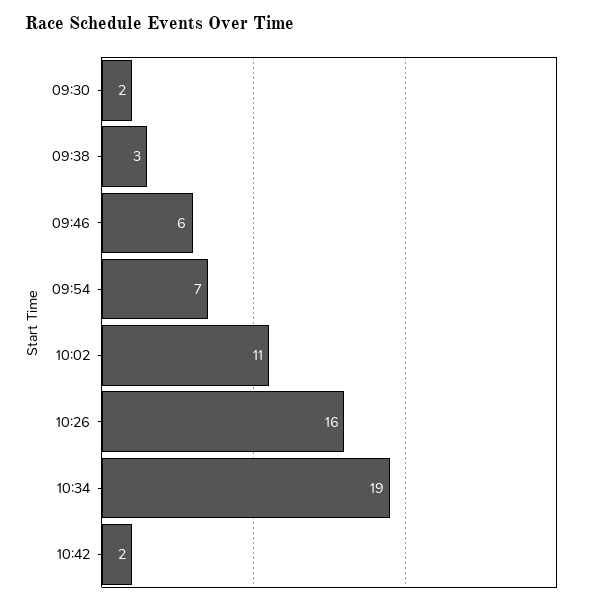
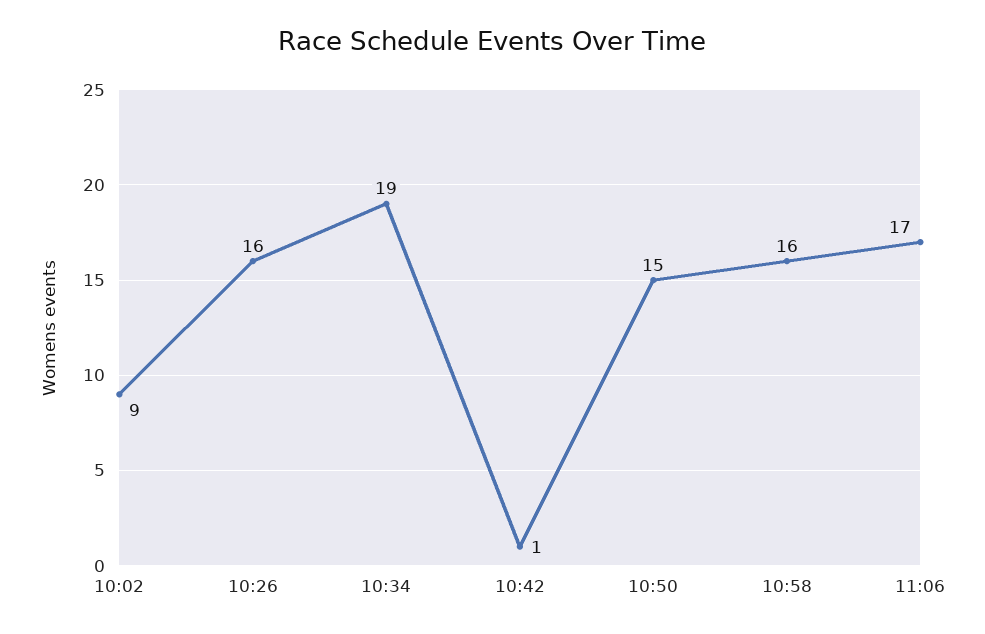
09:30: 2 -> none
09:38: 3 -> none
09:46: 6 -> none
09:54: 7 -> none
10:02: 11 -> 9
10:42: 2 -> 1
10:50: none -> 15
10:58: none -> 16
11:06: none -> 17

